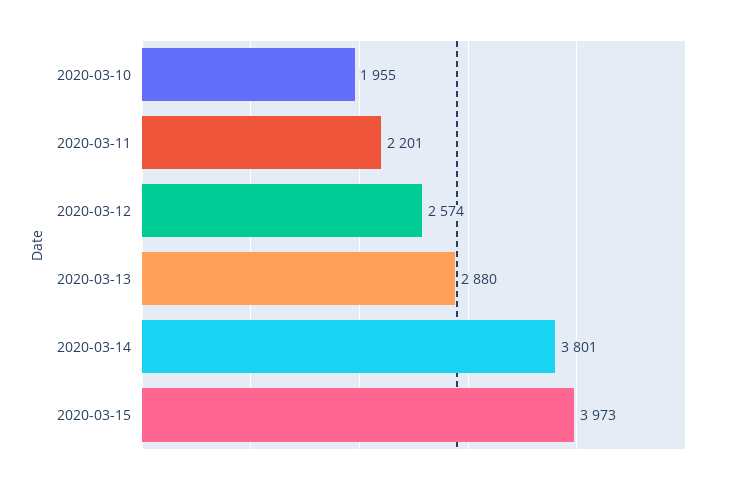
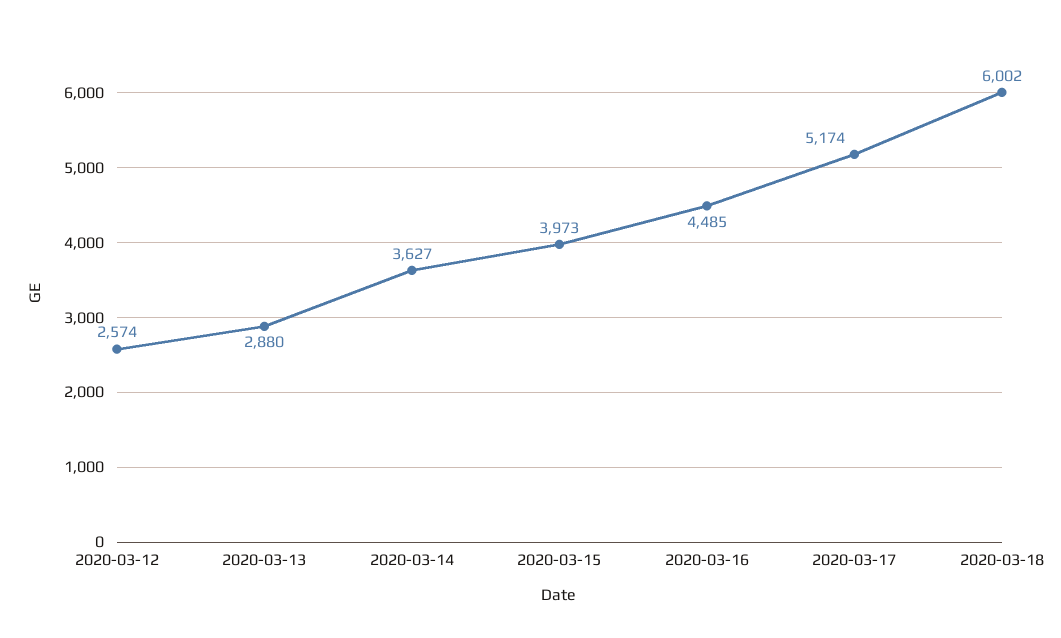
2020-03-10: 1955 -> none
2020-03-11: 2201 -> none
2020-03-14: 3801 -> 3627
2020-03-16: none -> 4485
2020-03-17: none -> 5174
2020-03-18: none -> 6002

